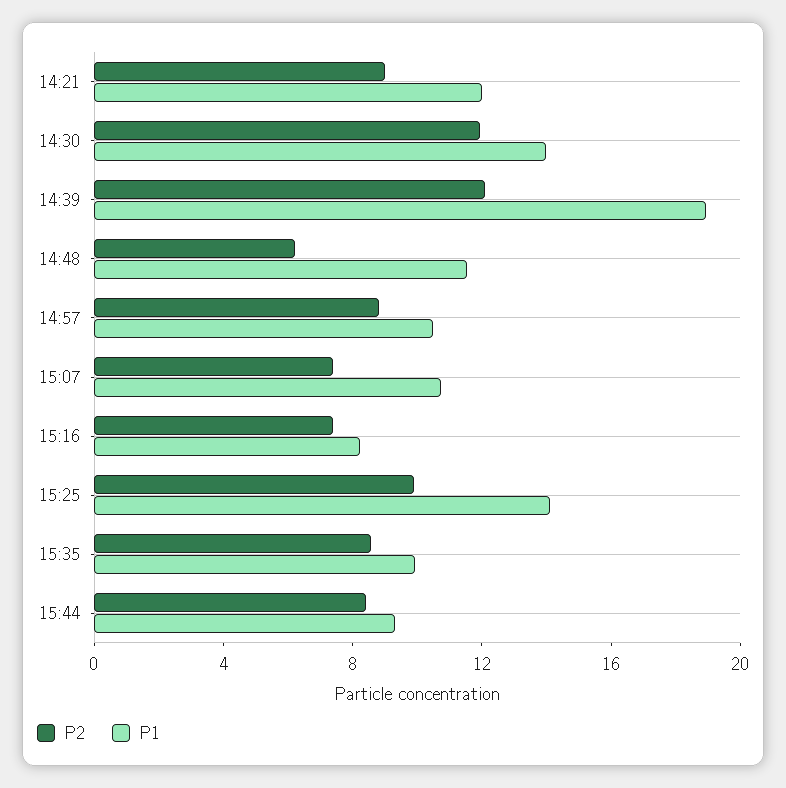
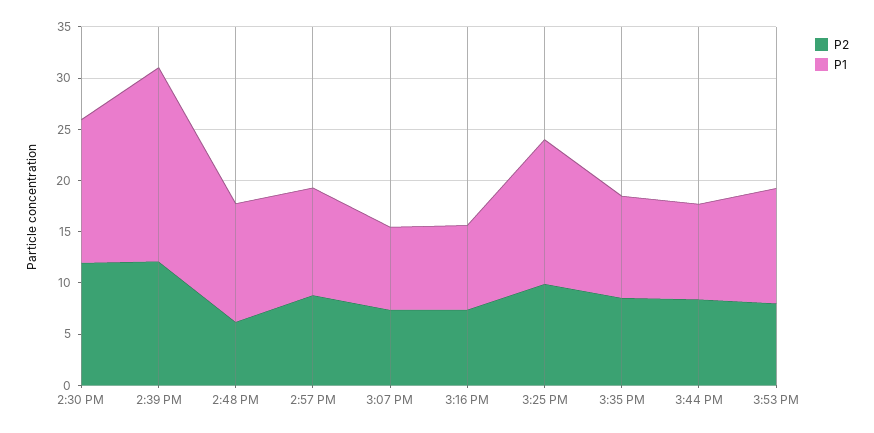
P2, 14:21: 9 -> none
P1, 14:21: 12 -> none
P1, 15:07: 11 -> 8
P2, 3:53 PM: none -> 8
P1, 3:53 PM: none -> 11

